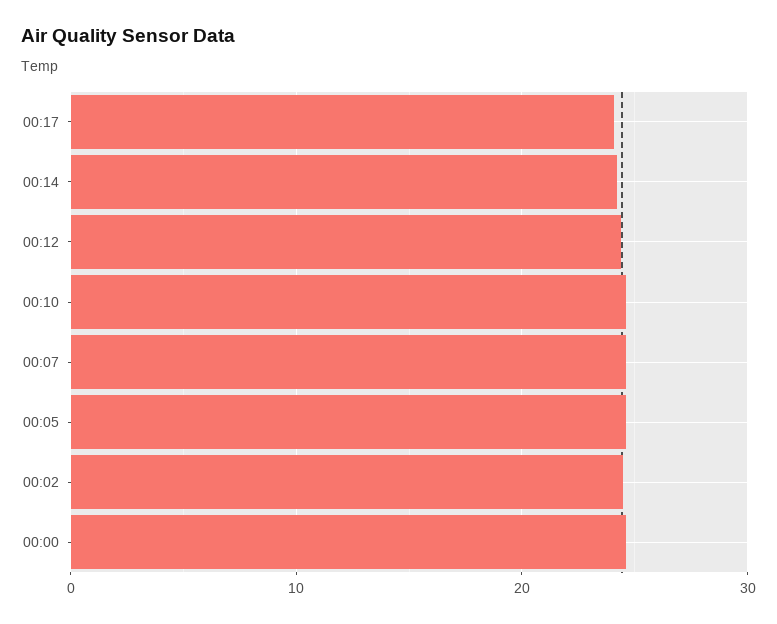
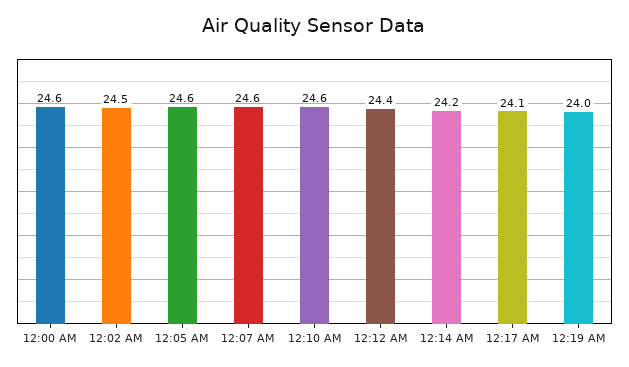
12:19 AM: none -> 24

